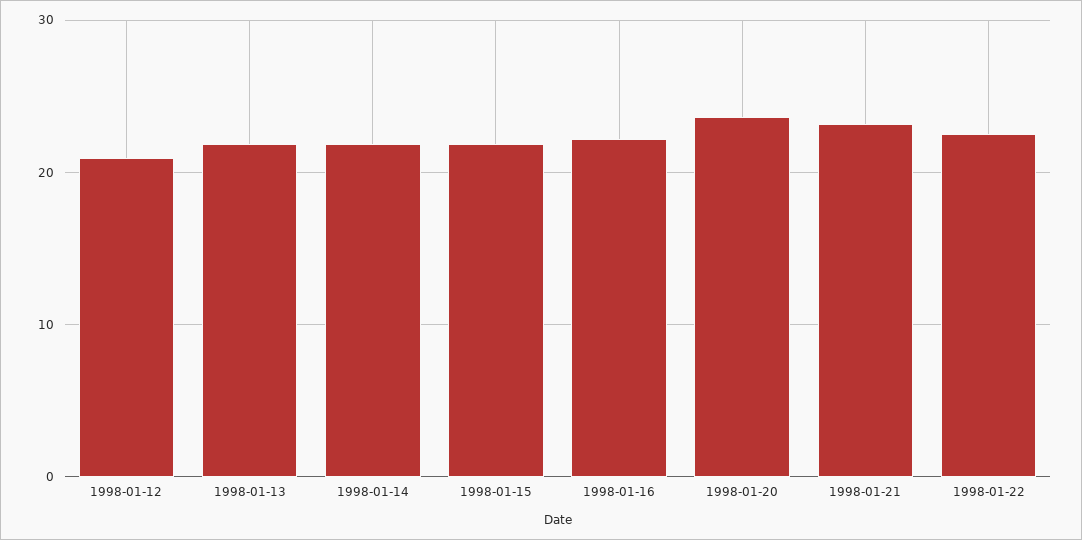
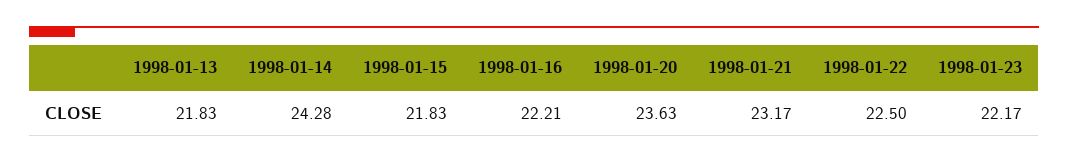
1998-01-12: 21 -> none
1998-01-14: 22 -> 24.28
1998-01-23: none -> 22.17

